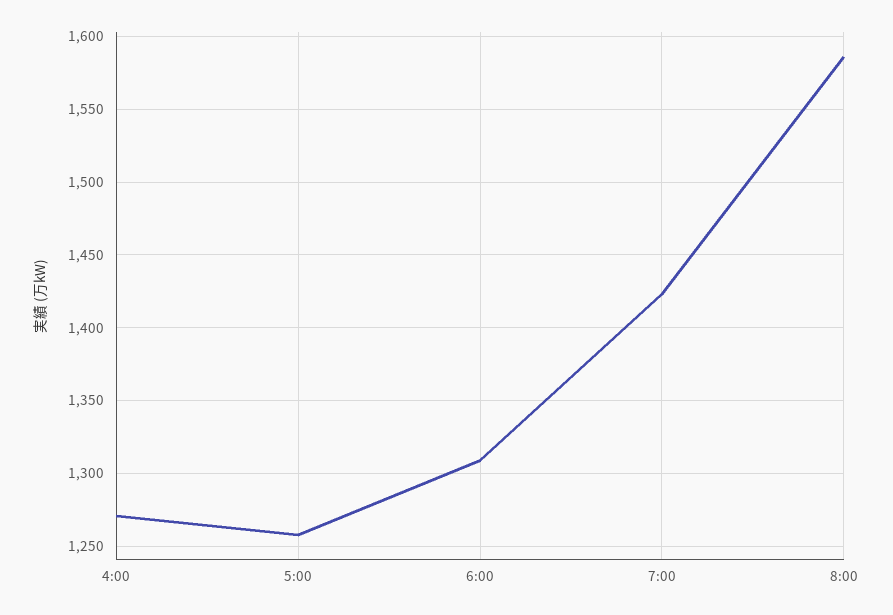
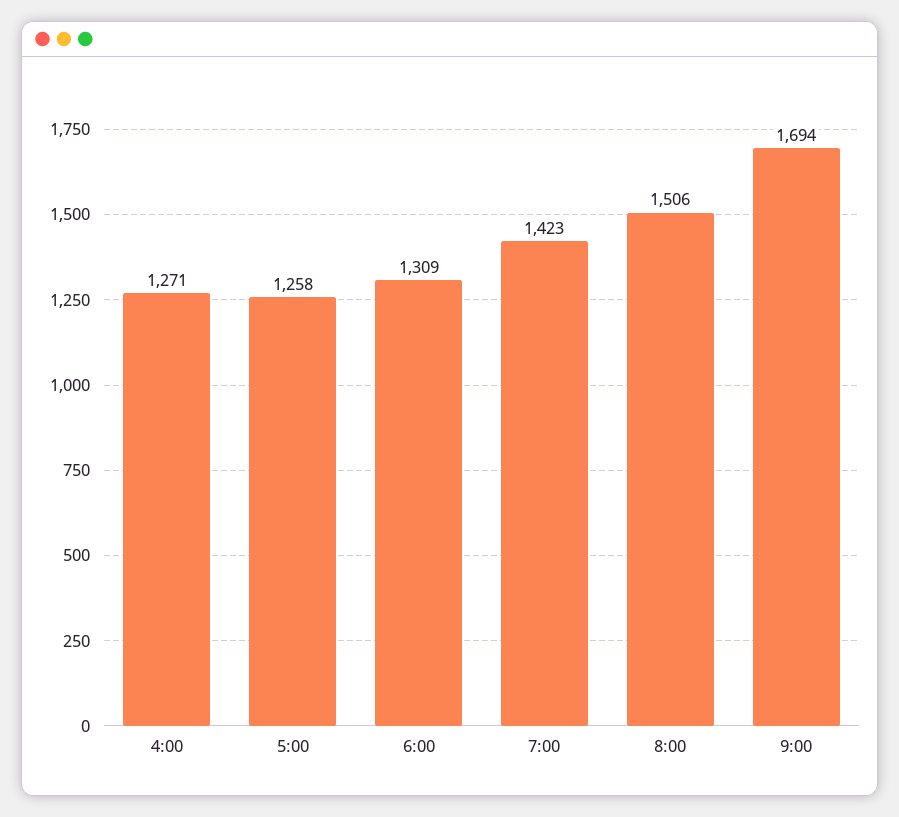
8:00: 1585 -> 1506
9:00: none -> 1694

